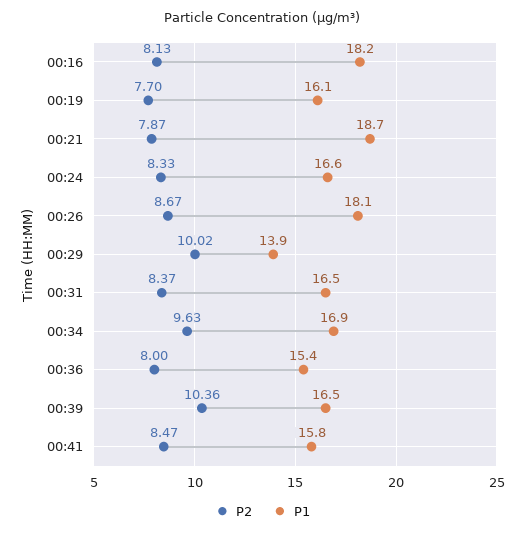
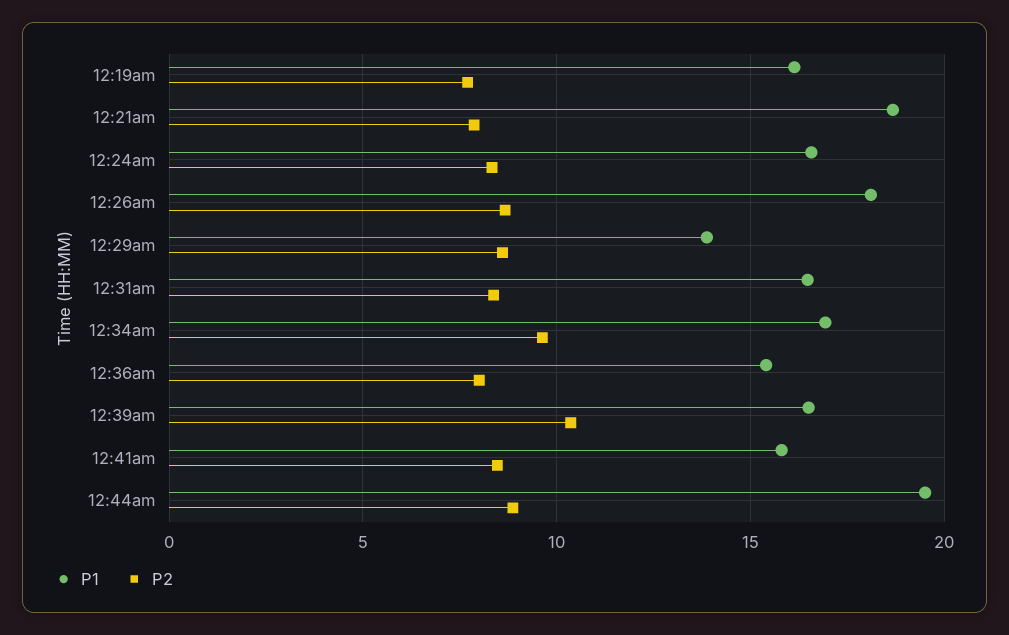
P2, 00:16: 8.13 -> none
P1, 00:16: 18.2 -> none
P2, 00:29: 10.02 -> 8.5
P1, 12:44am: none -> 19.5
P2, 12:44am: none -> 9

